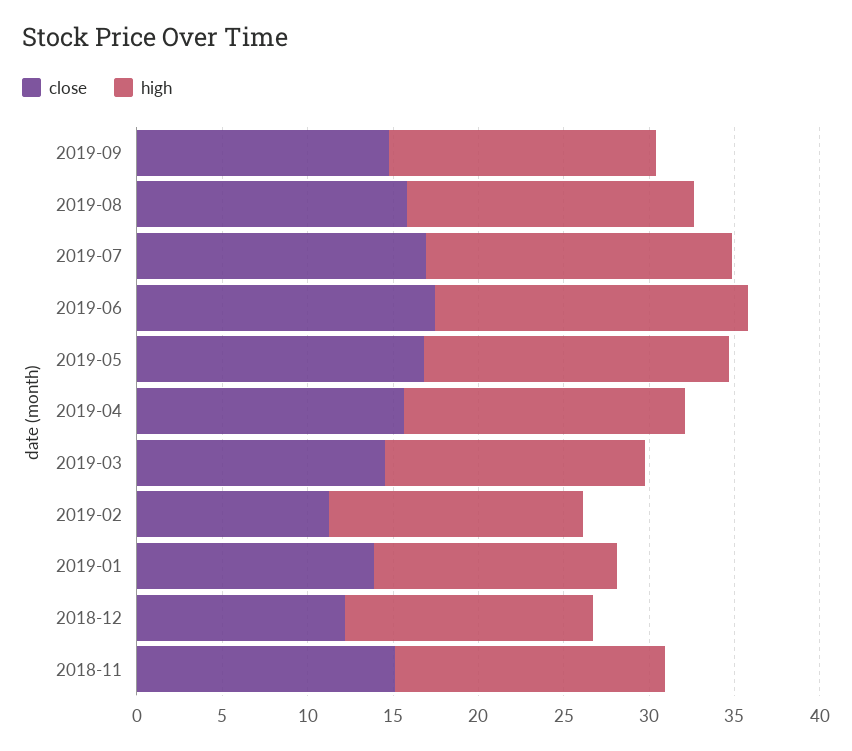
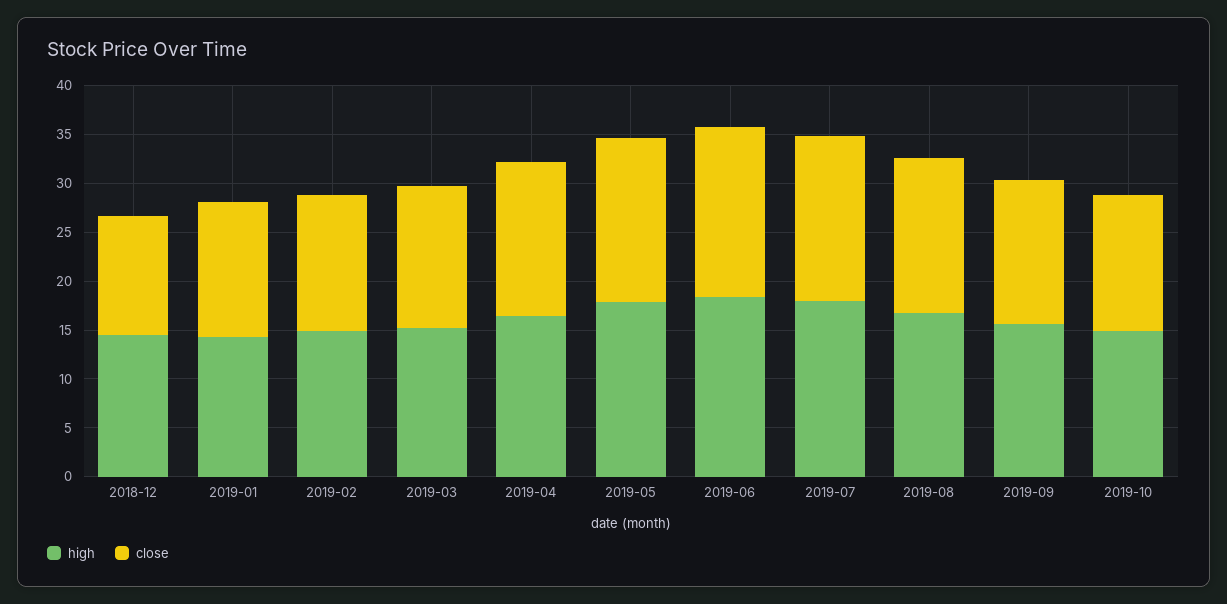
close, 2019-02: 11 -> 14
close, 2018-11: 15 -> none
high, 2018-11: 16 -> none
high, 2019-10: none -> 15
close, 2019-10: none -> 14

